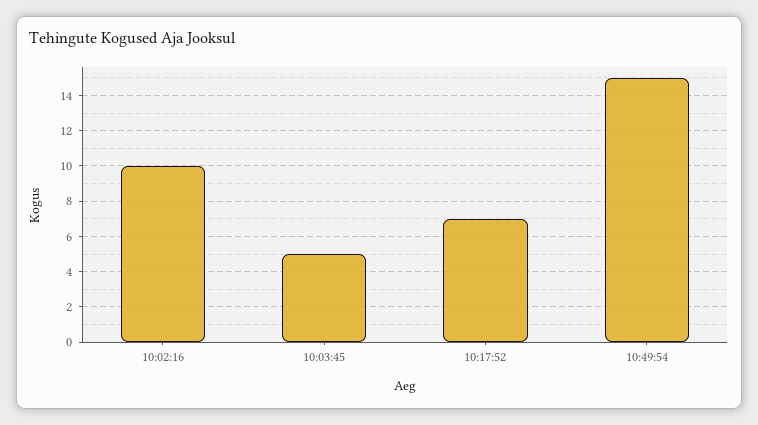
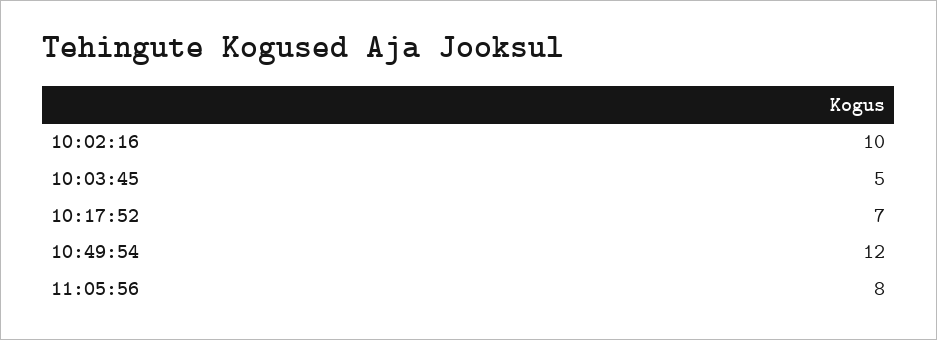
10:49:54: 15 -> 12
11:05:56: none -> 8

